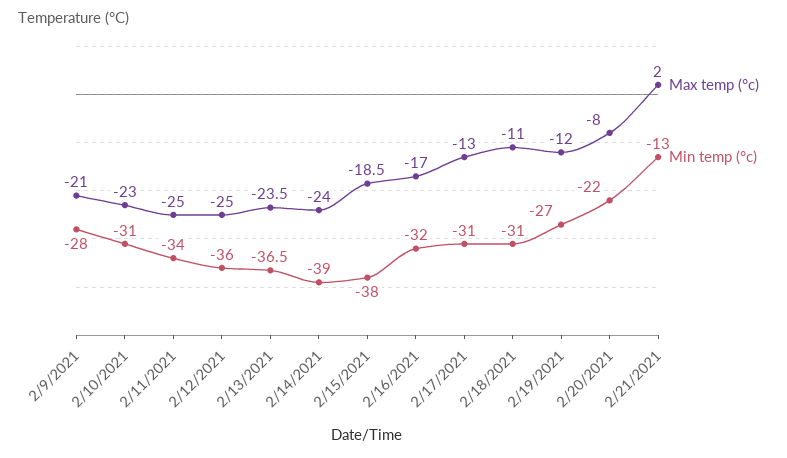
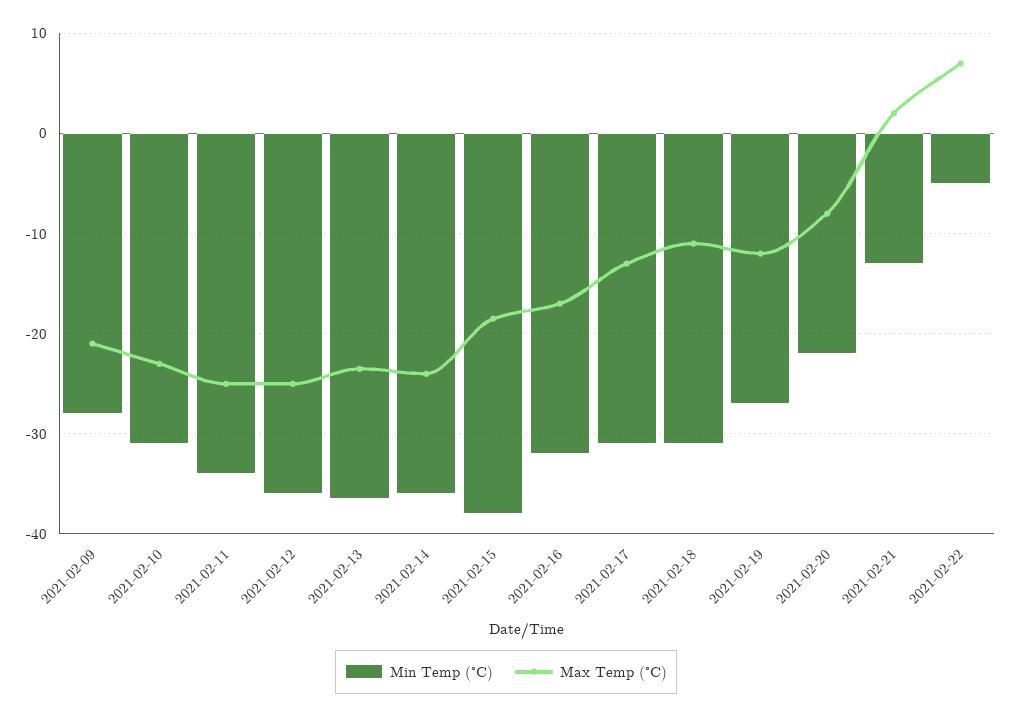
Min temp (°c), 2/14/2021: -39 -> -36
Min temp (°c), 2021-02-22: none -> -5
Max temp (°c), 2021-02-22: none -> 7

